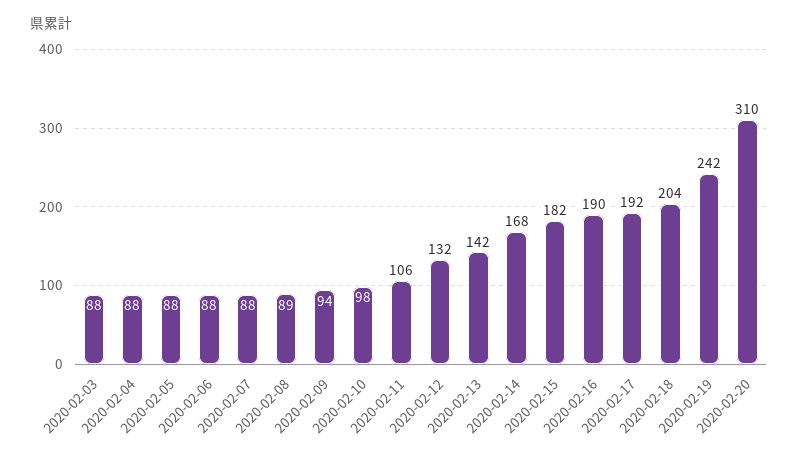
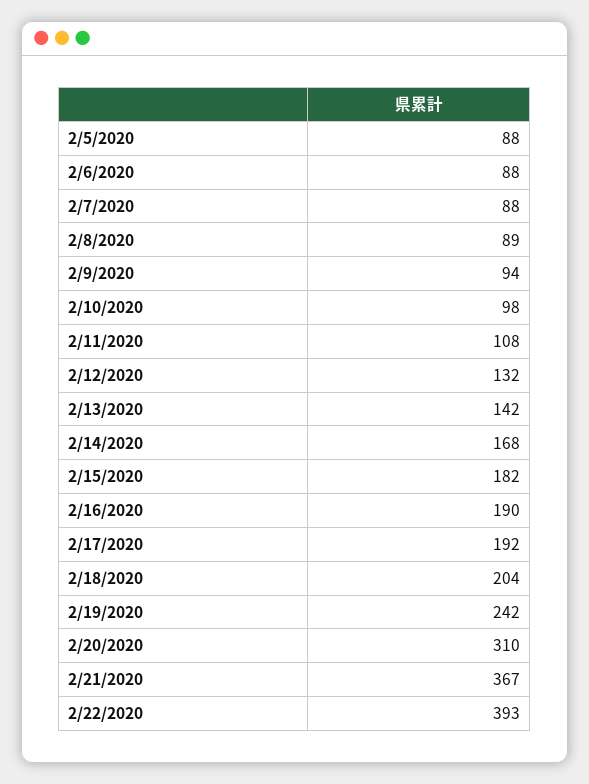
2020-02-03: 88 -> none
2020-02-04: 88 -> none
2020-02-11: 106 -> 108
2/21/2020: none -> 367
2/22/2020: none -> 393

